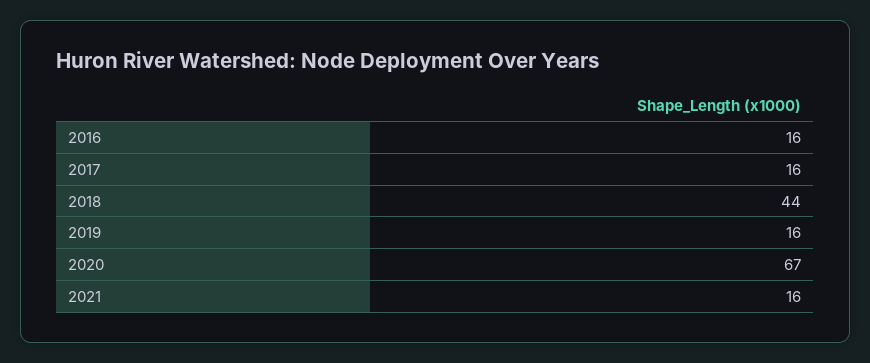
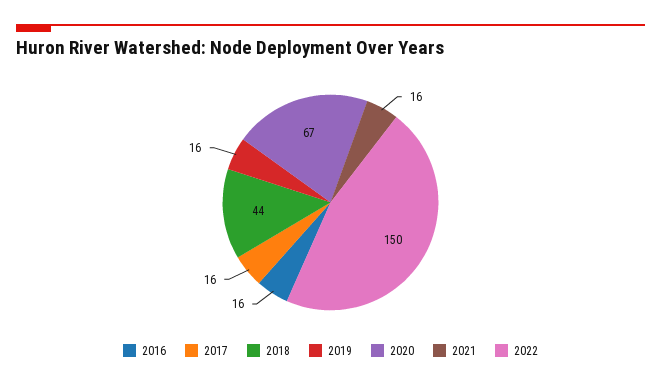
2022: none -> 150

